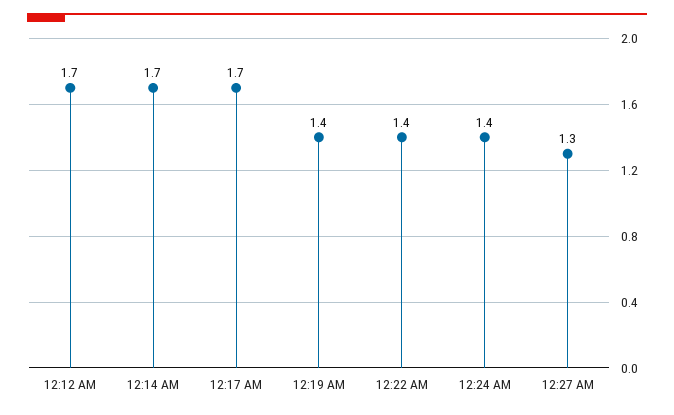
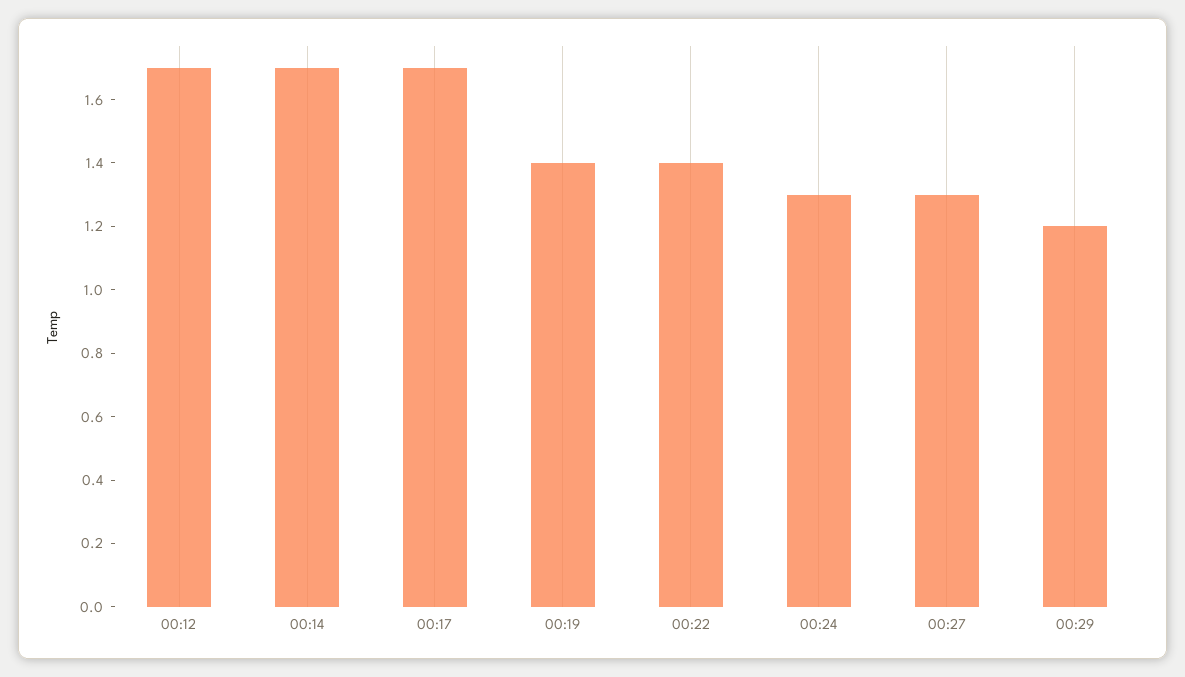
12:24 AM: 1.4 -> 1.3
00:29: none -> 1.2

